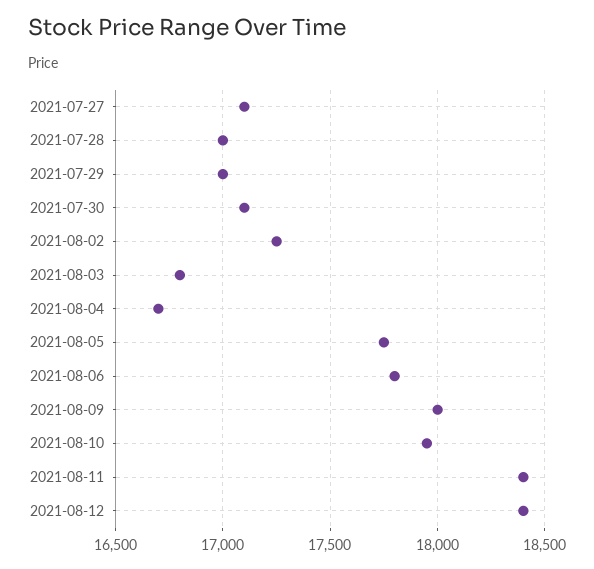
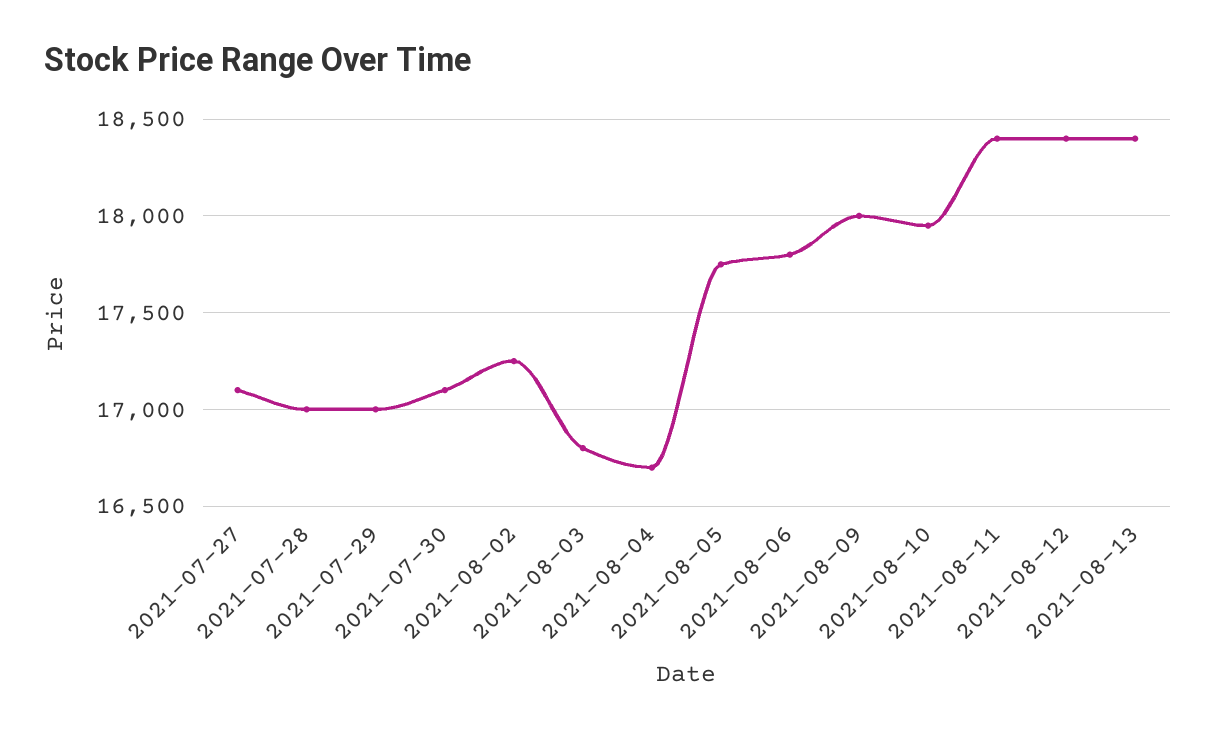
2021-08-13: none -> 18400

